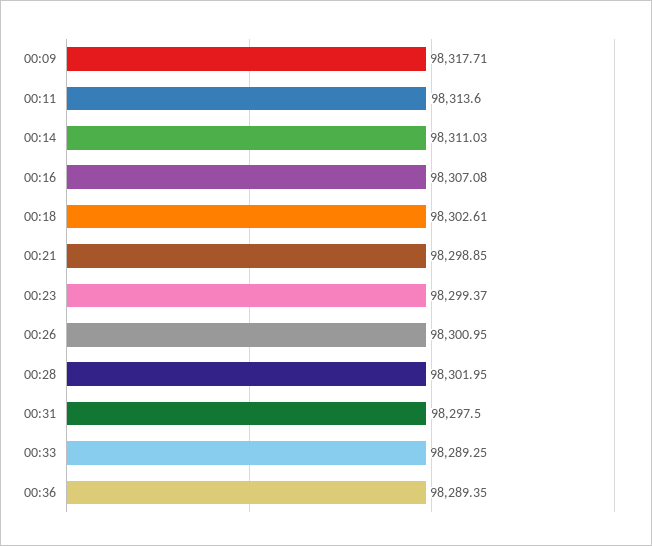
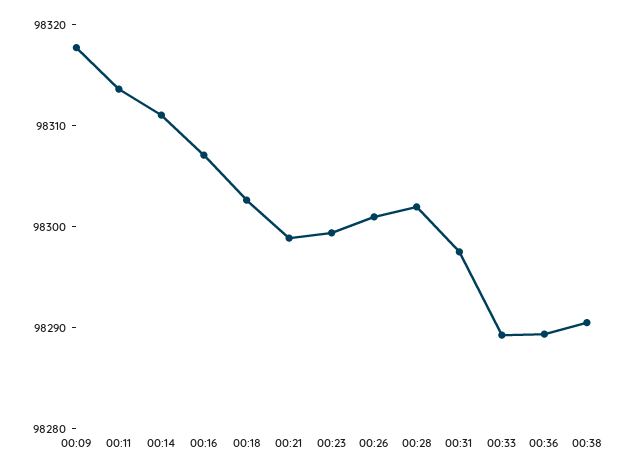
00:38: none -> 98290

